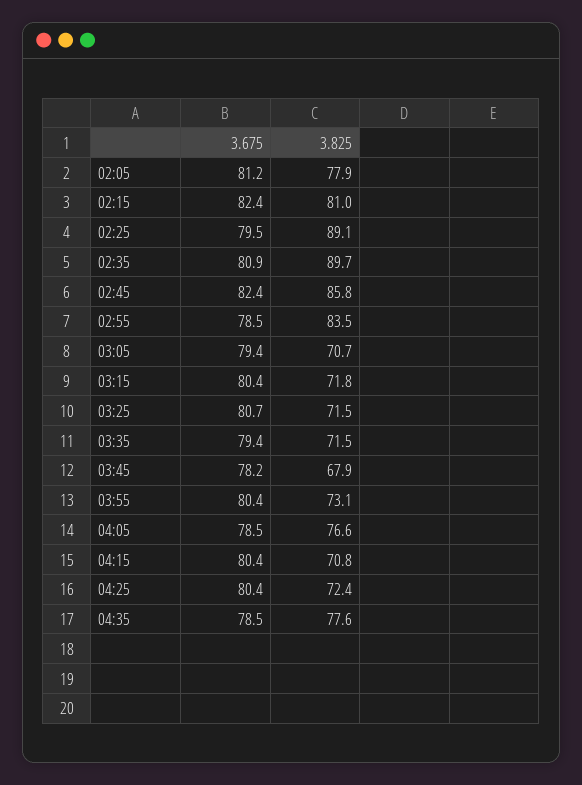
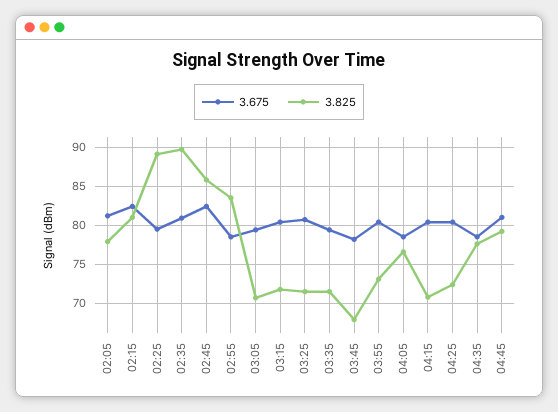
3.675, 04:45: none -> 81
3.825, 04:45: none -> 79

